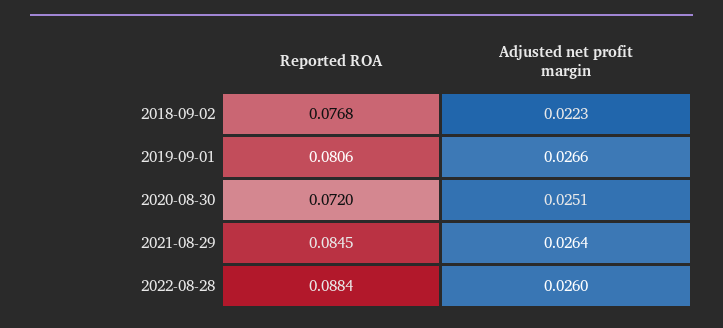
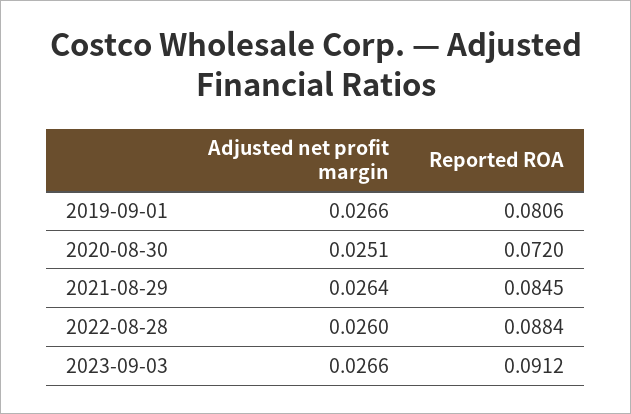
Reported ROA, 2018-09-02: 0.0768 -> none
Adjusted net profit margin, 2018-09-02: 0.0223 -> none
Adjusted net profit margin, 2023-09-03: none -> 0.0266
Reported ROA, 2023-09-03: none -> 0.0912

